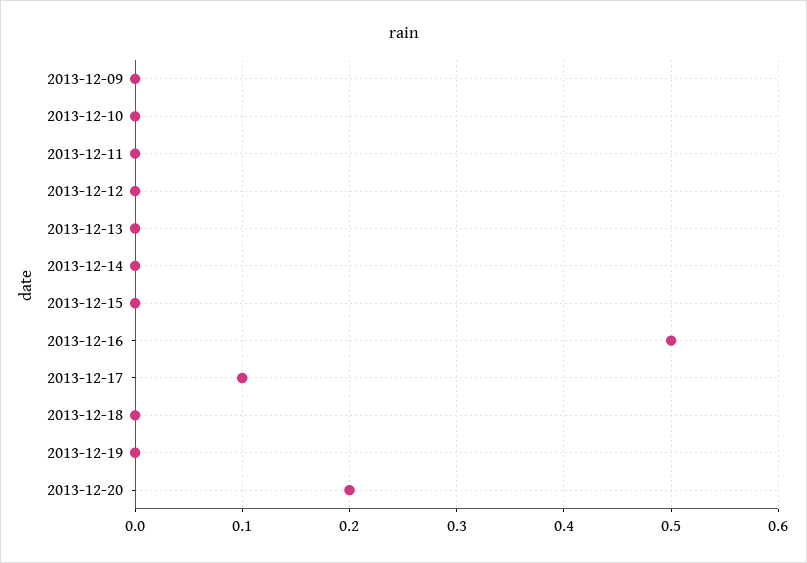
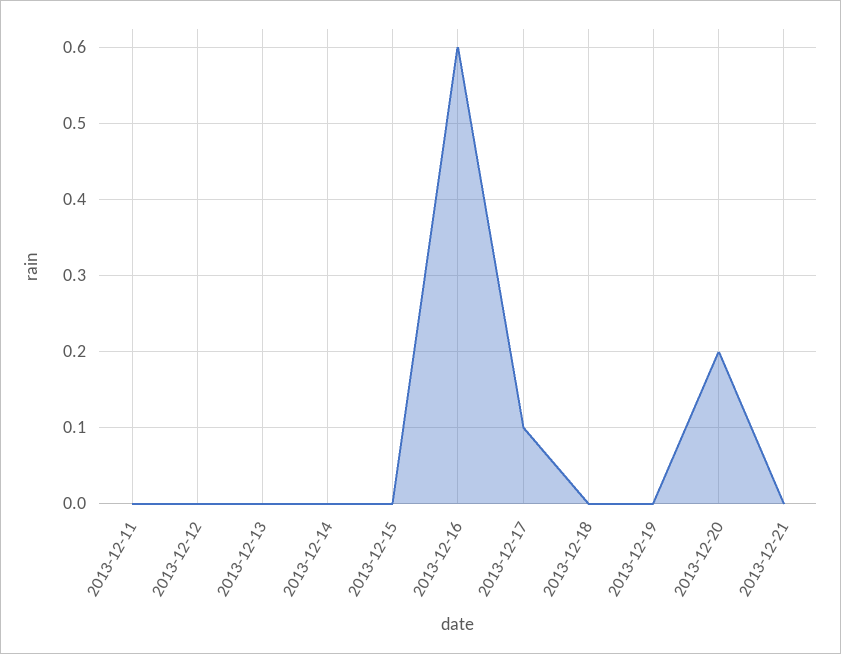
2013-12-09: 0 -> none
2013-12-10: 0 -> none
2013-12-16: 0.5 -> 0.6
2013-12-21: none -> 0

